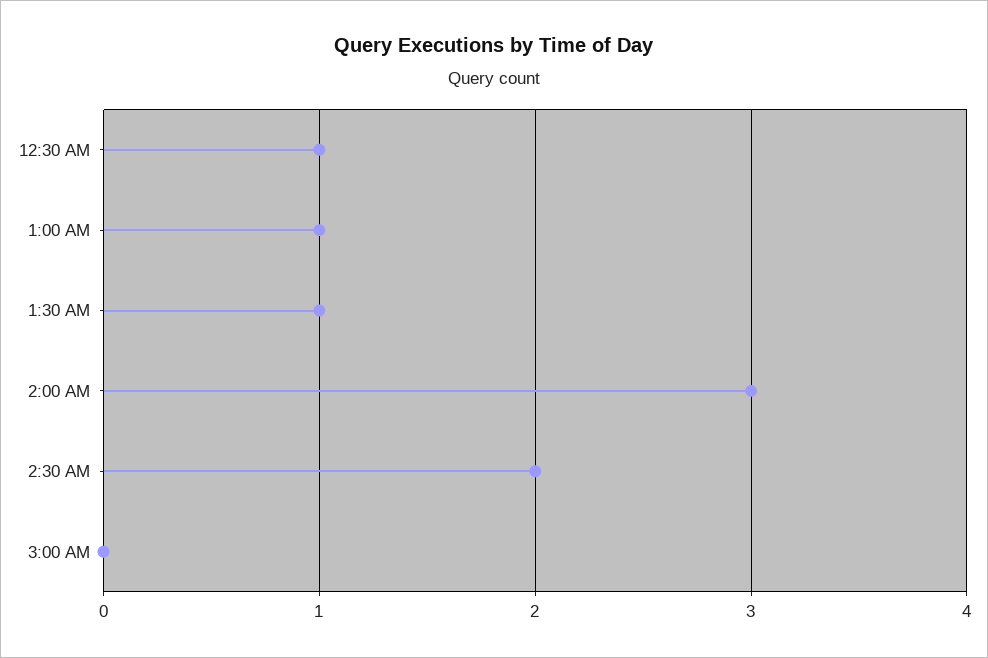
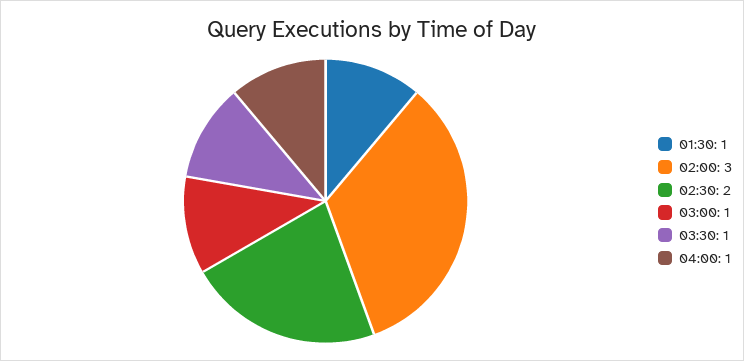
12:30 AM: 1 -> none
1:00 AM: 1 -> none
3:00 AM: 0 -> 1
03:30: none -> 1
04:00: none -> 1

